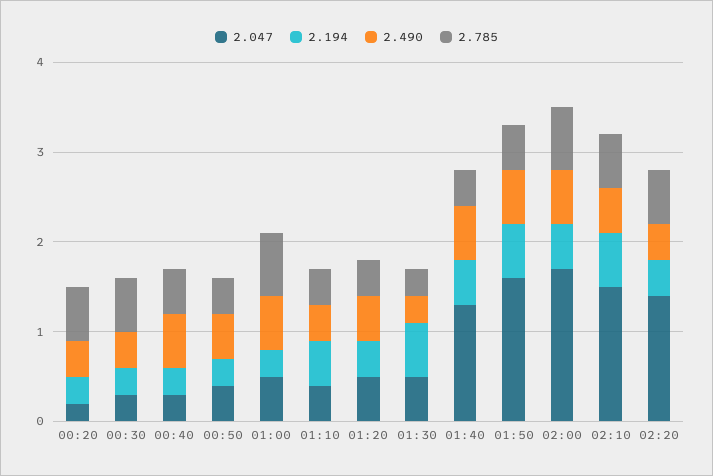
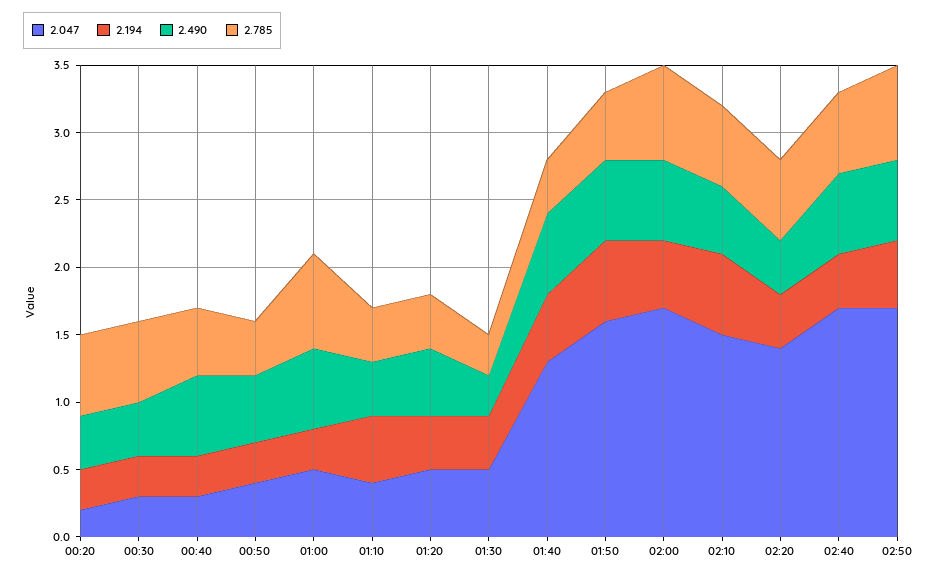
2.194, 01:30: 0.6 -> 0.4
2.047, 02:40: none -> 1.7
2.194, 02:40: none -> 0.4
2.490, 02:40: none -> 0.6
2.785, 02:40: none -> 0.6
2.047, 02:50: none -> 1.7
2.194, 02:50: none -> 0.5
2.490, 02:50: none -> 0.6
2.785, 02:50: none -> 0.7

